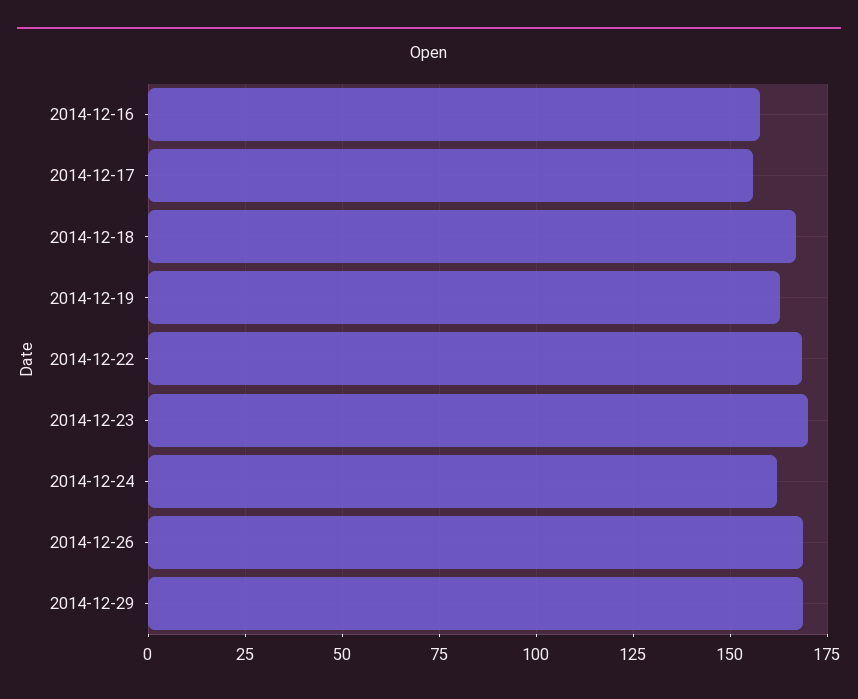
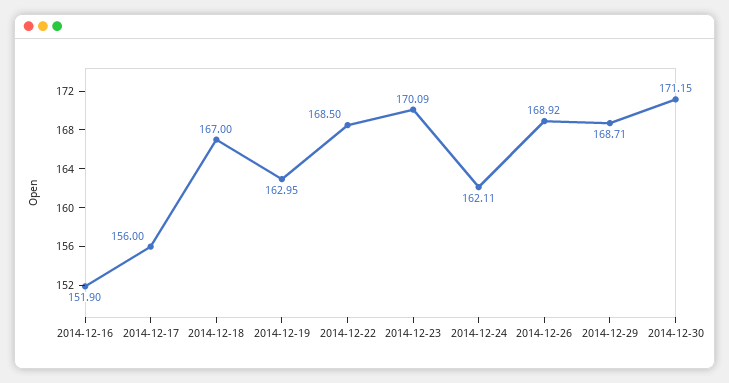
2014-12-16: 157.5 -> 151.9
2014-12-30: none -> 171.15

